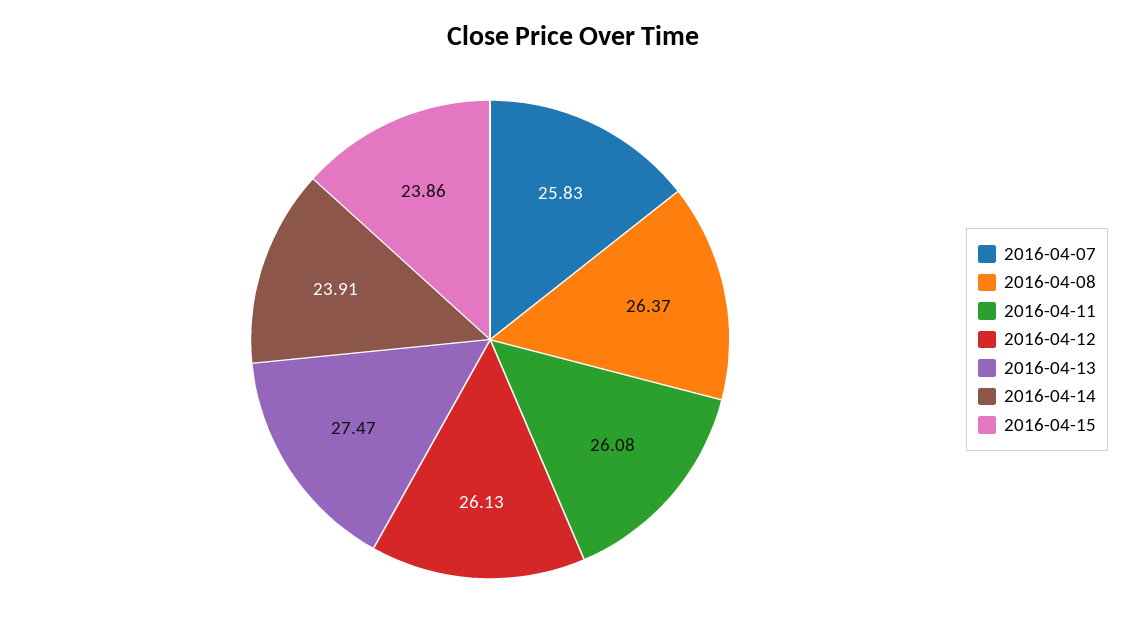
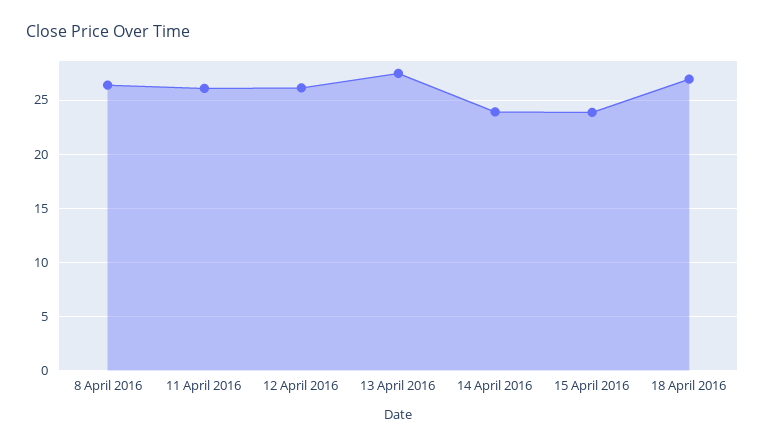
2016-04-07: 25.83 -> none
18 April 2016: none -> 27

